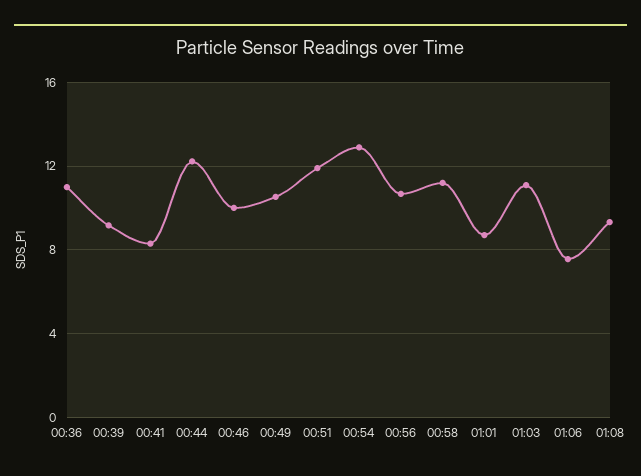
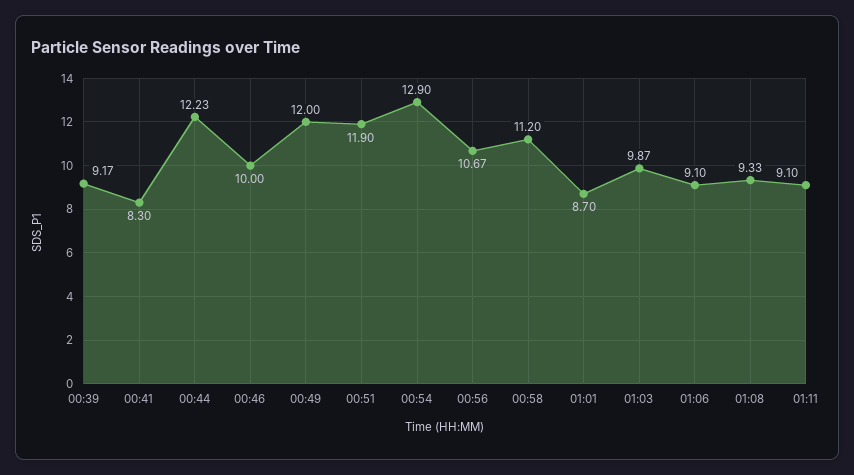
00:36: 11 -> none
00:49: 10.5 -> 12
01:03: 11 -> 9.87
01:06: 7.5 -> 9.1
01:11: none -> 9.1

